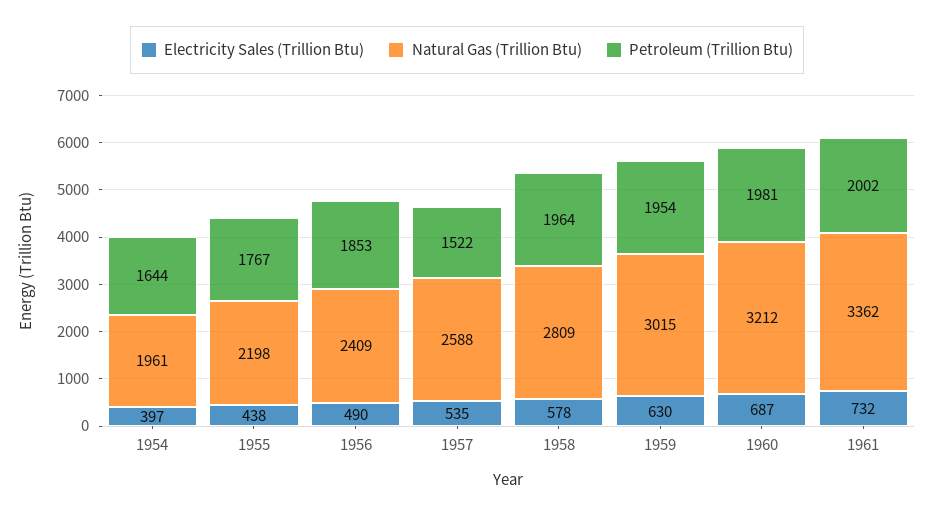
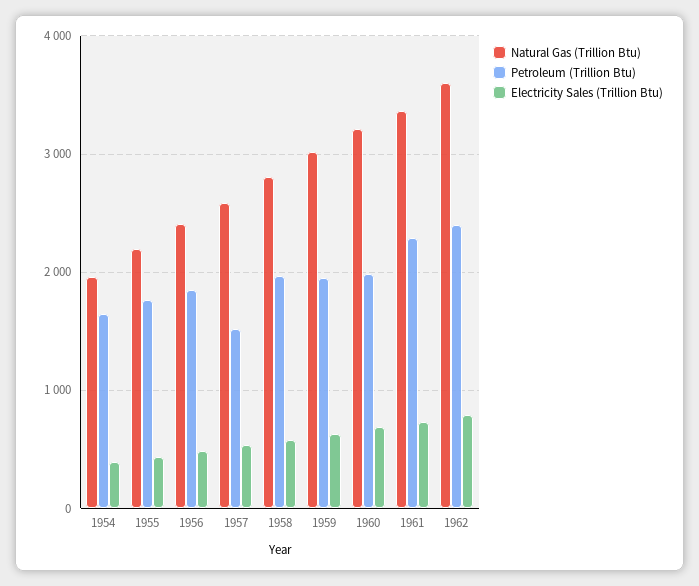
Petroleum (Trillion Btu), 1961: 2002 -> 2300
Natural Gas (Trillion Btu), 1962: none -> 3600
Petroleum (Trillion Btu), 1962: none -> 2400
Electricity Sales (Trillion Btu), 1962: none -> 800

